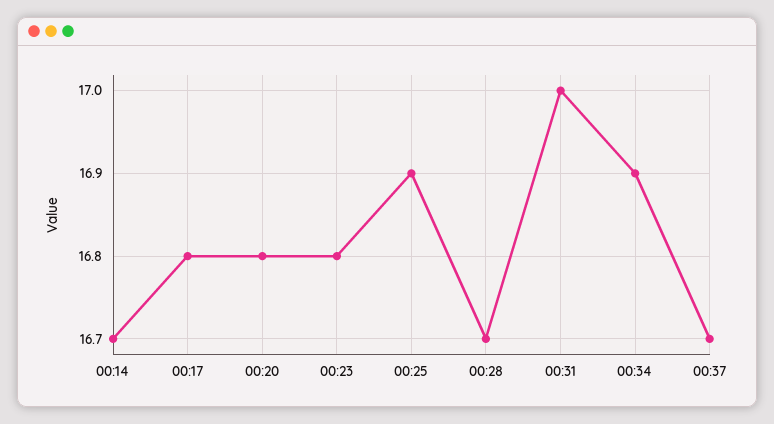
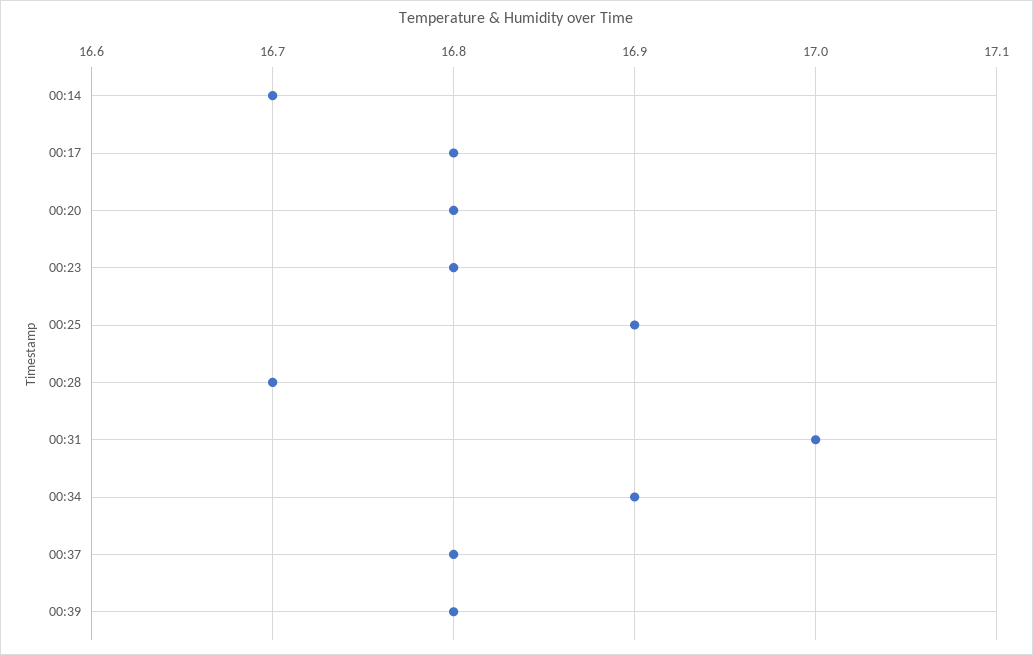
00:37: 16.7 -> 16.8
00:39: none -> 16.8

